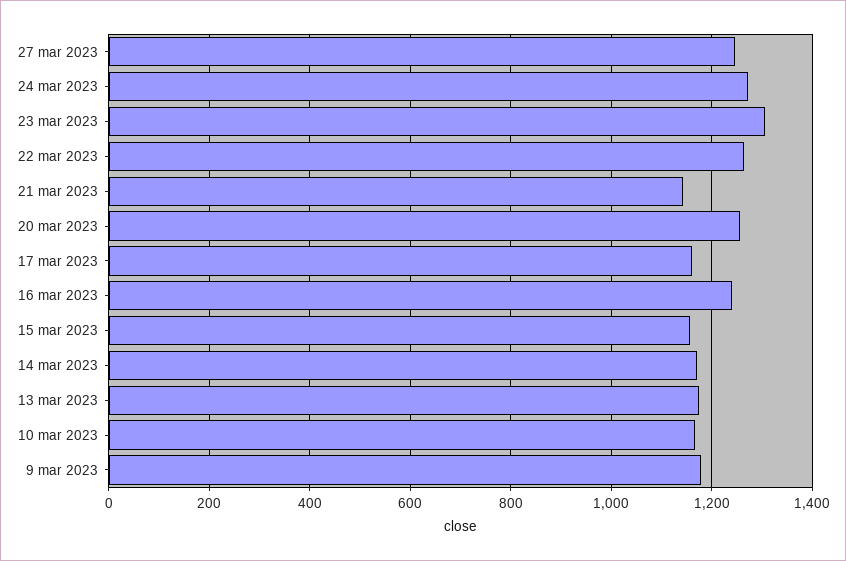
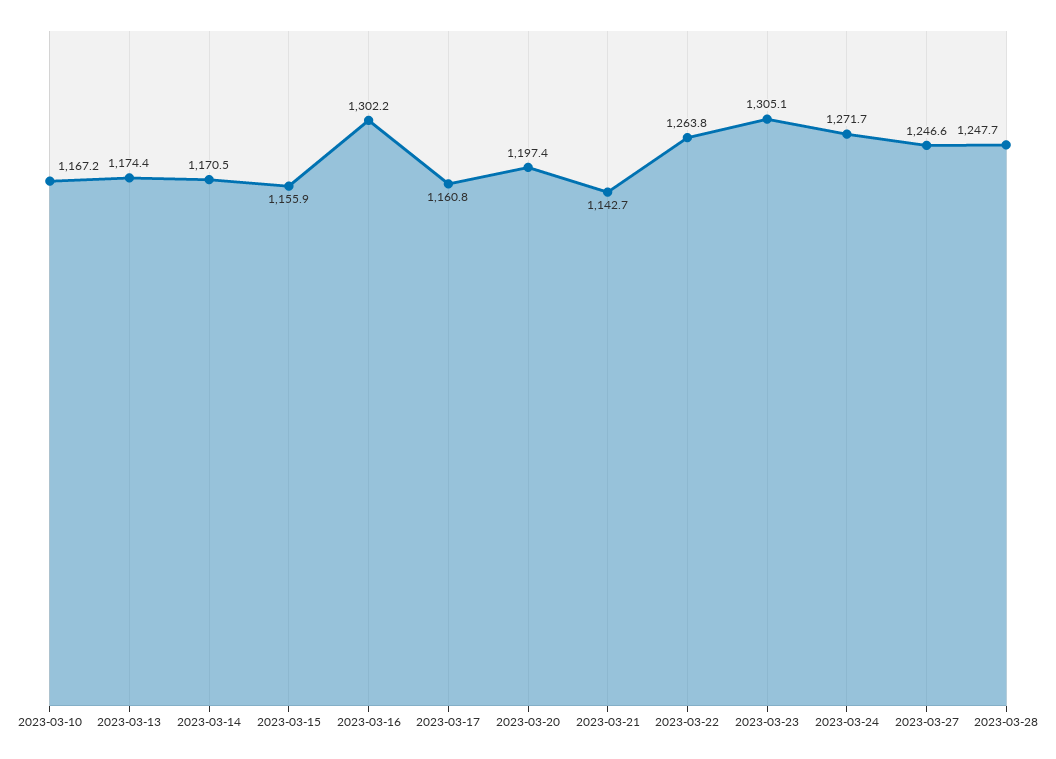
20 mar 2023: 1260 -> 1197.4
16 mar 2023: 1240 -> 1302.2
9 mar 2023: 1180 -> none
2023-03-28: none -> 1247.7

